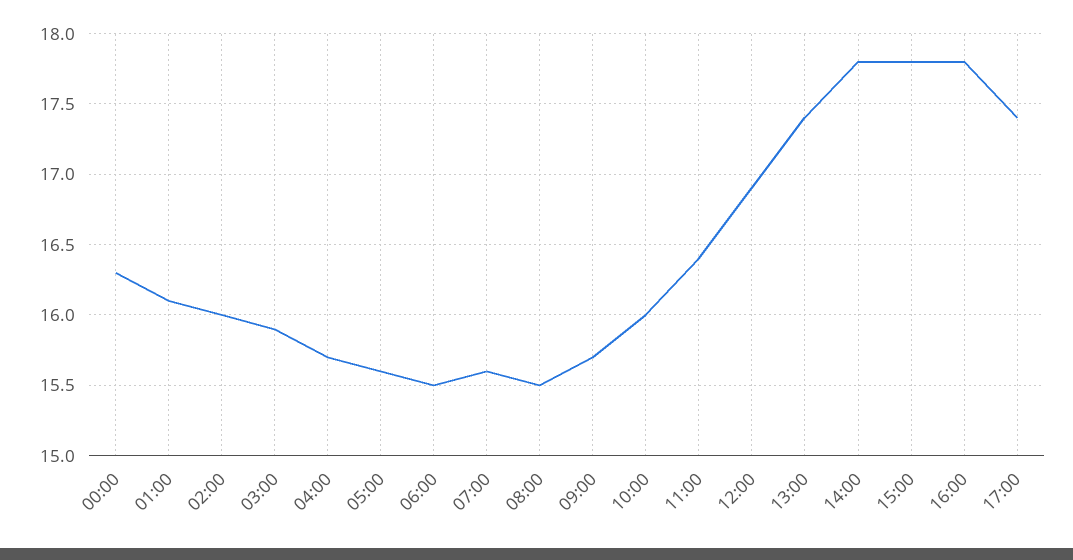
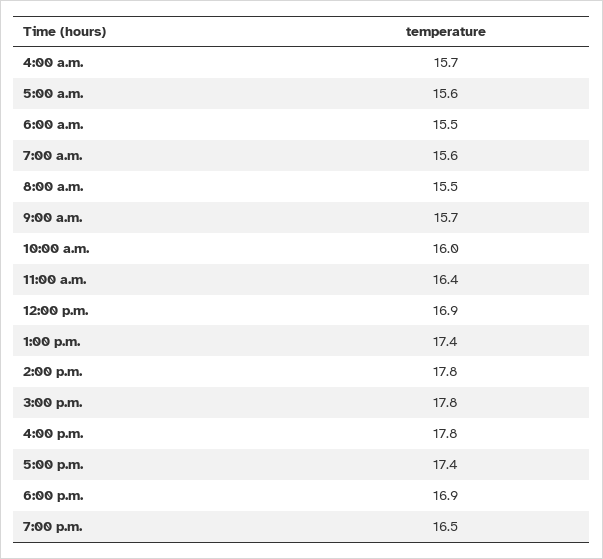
00:00: 16.3 -> none
01:00: 16.1 -> none
02:00: 16 -> none
03:00: 15.9 -> none
6:00 p.m.: none -> 16.9
7:00 p.m.: none -> 16.5

